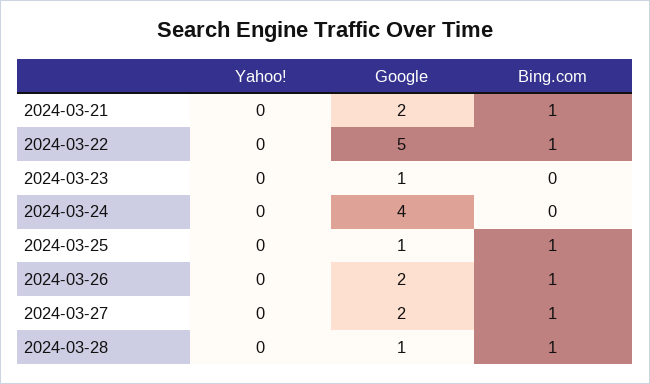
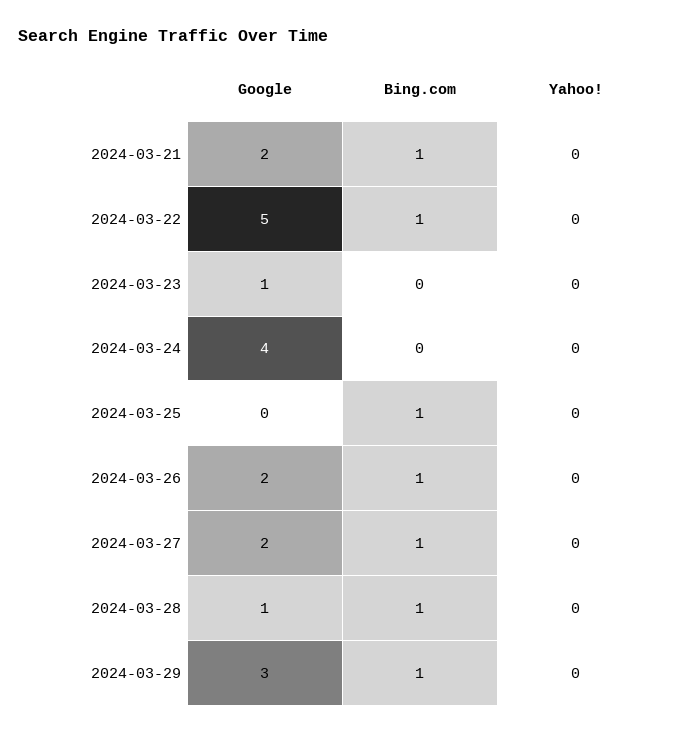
Google, 2024-03-25: 1 -> 0
Google, 2024-03-29: none -> 3
Bing.com, 2024-03-29: none -> 1
Yahoo!, 2024-03-29: none -> 0

